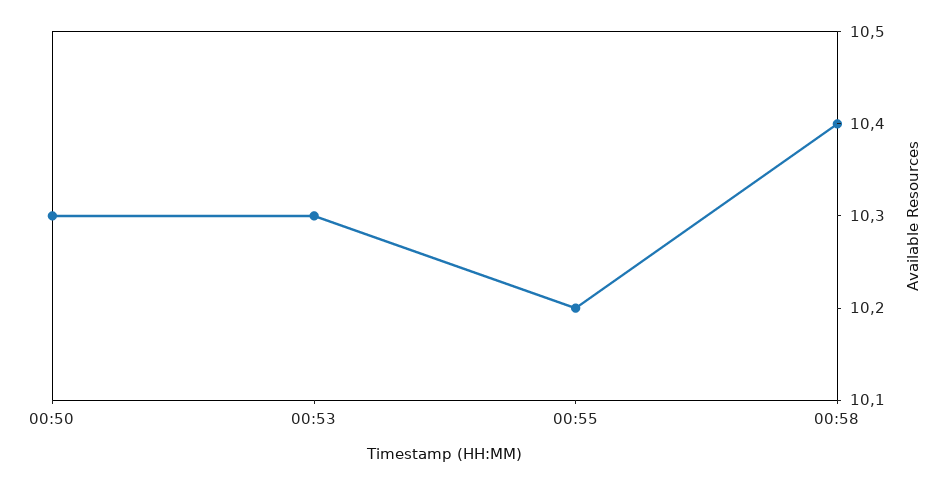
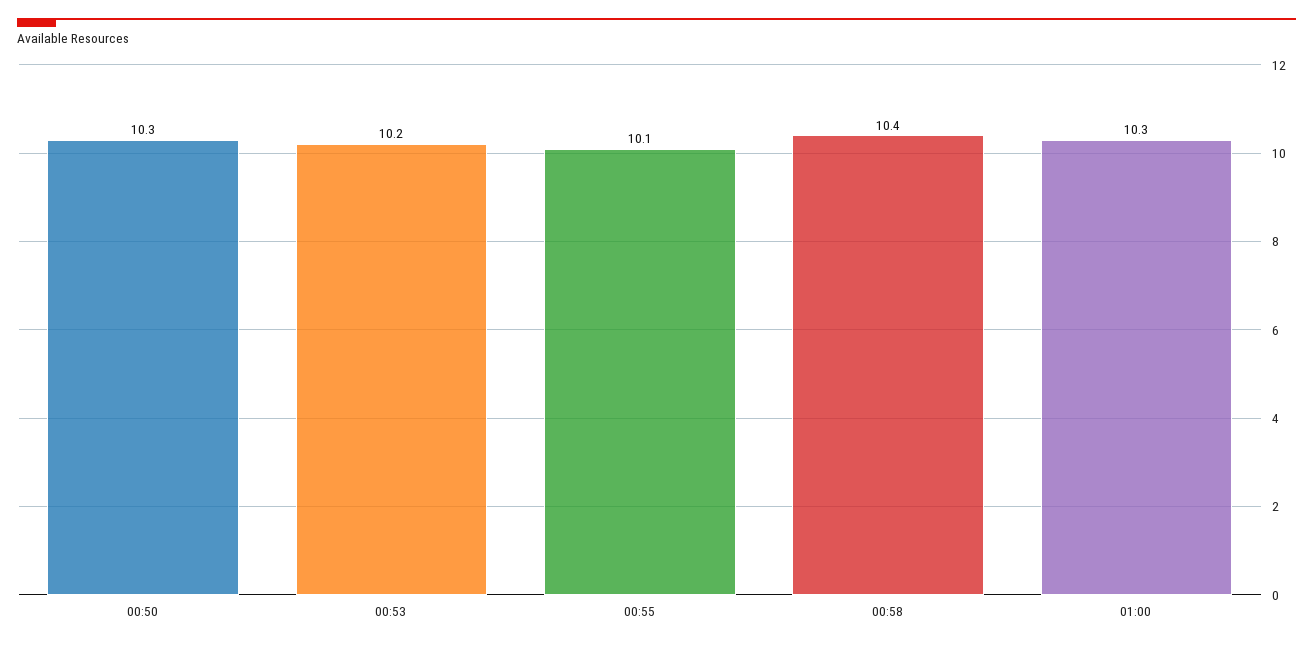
00:53: 10.3 -> 10.2
00:55: 10.2 -> 10.1
01:00: none -> 10.3

